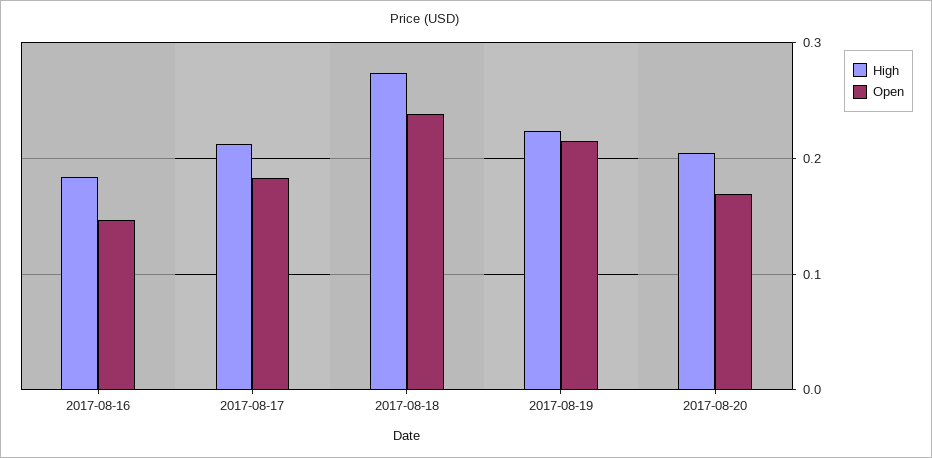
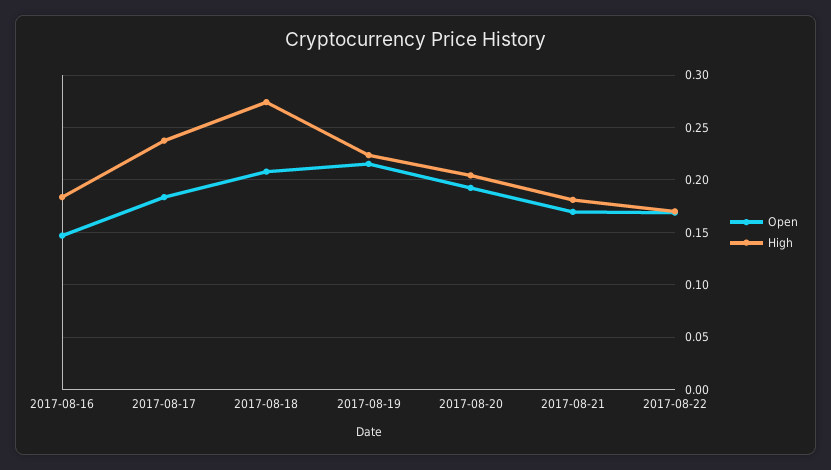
High, 2017-08-17: 0.21 -> 0.24
Open, 2017-08-18: 0.24 -> 0.21
Open, 2017-08-20: 0.17 -> 0.19
Open, 2017-08-21: none -> 0.17
High, 2017-08-21: none -> 0.18
Open, 2017-08-22: none -> 0.17
High, 2017-08-22: none -> 0.17

